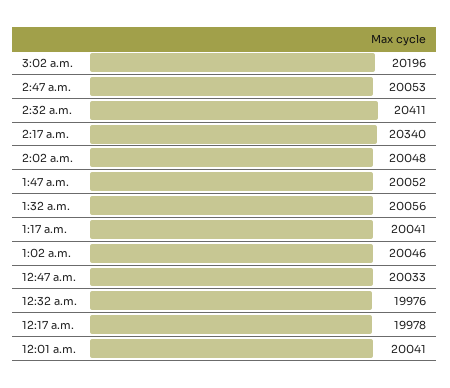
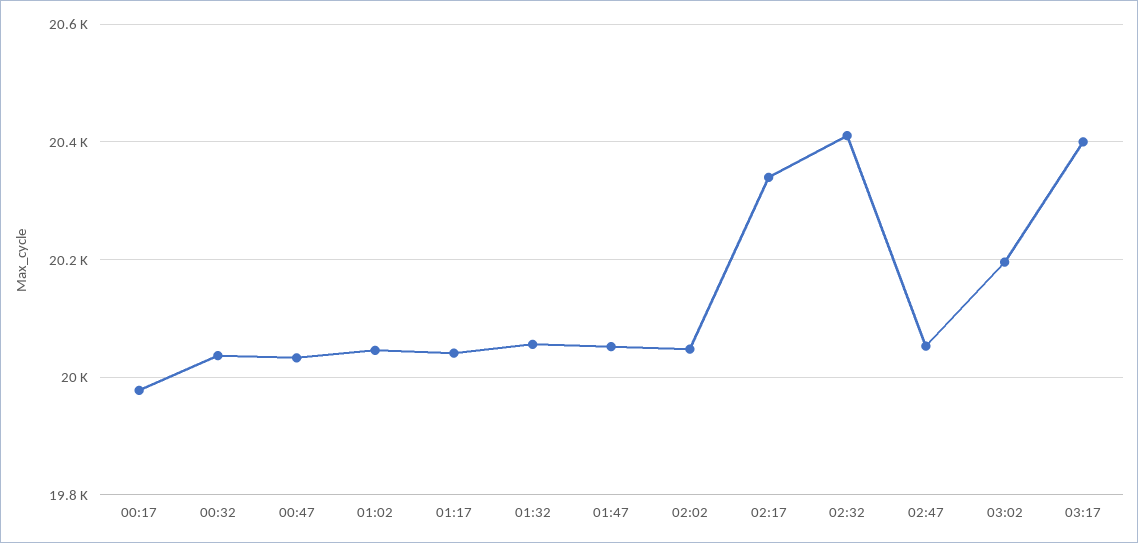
12:32 a.m.: 19976 -> 20040
12:01 a.m.: 20041 -> none
03:17: none -> 20400

